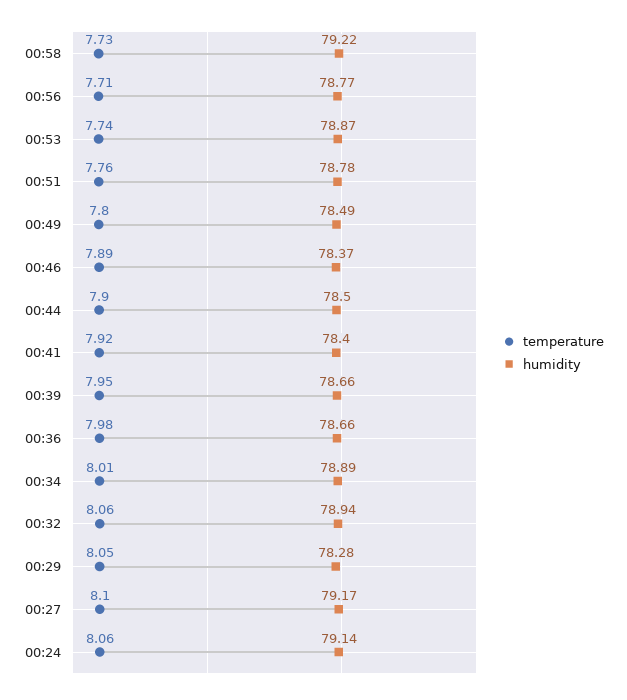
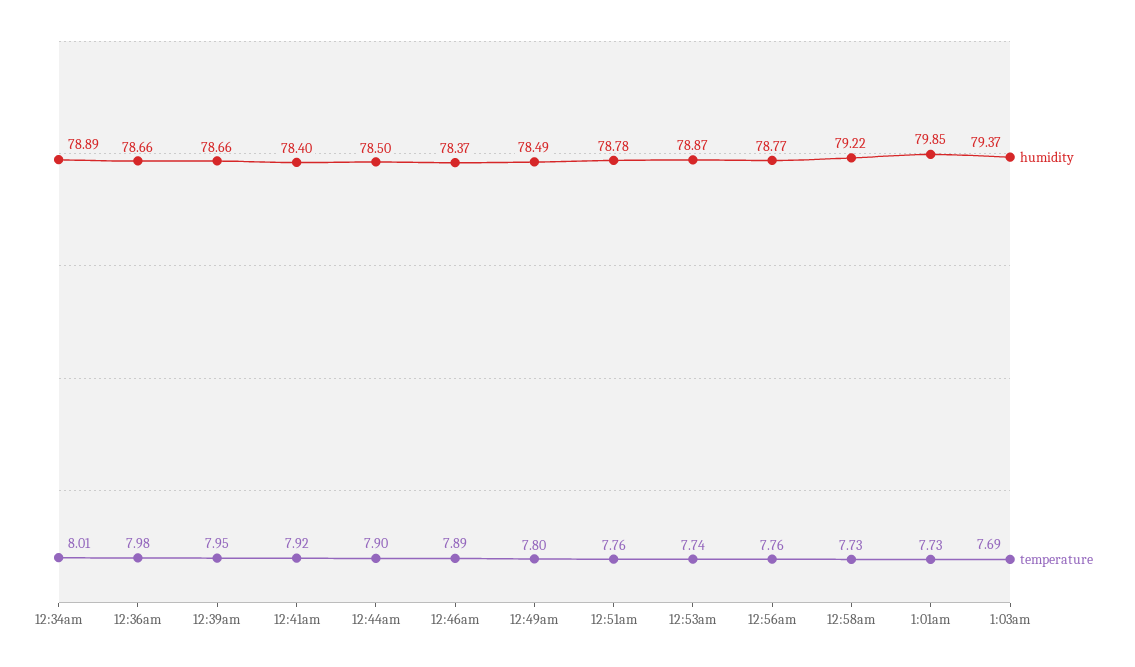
temperature, 00:56: 7.71 -> 7.76
temperature, 00:32: 8.06 -> none
humidity, 00:32: 78.94 -> none
temperature, 00:29: 8.05 -> none
humidity, 00:29: 78.28 -> none
temperature, 00:27: 8.1 -> none
humidity, 00:27: 79.17 -> none
temperature, 00:24: 8.06 -> none
humidity, 00:24: 79.14 -> none
humidity, 1:01am: none -> 79.85
temperature, 1:01am: none -> 7.73
humidity, 1:03am: none -> 79.37
temperature, 1:03am: none -> 7.69

